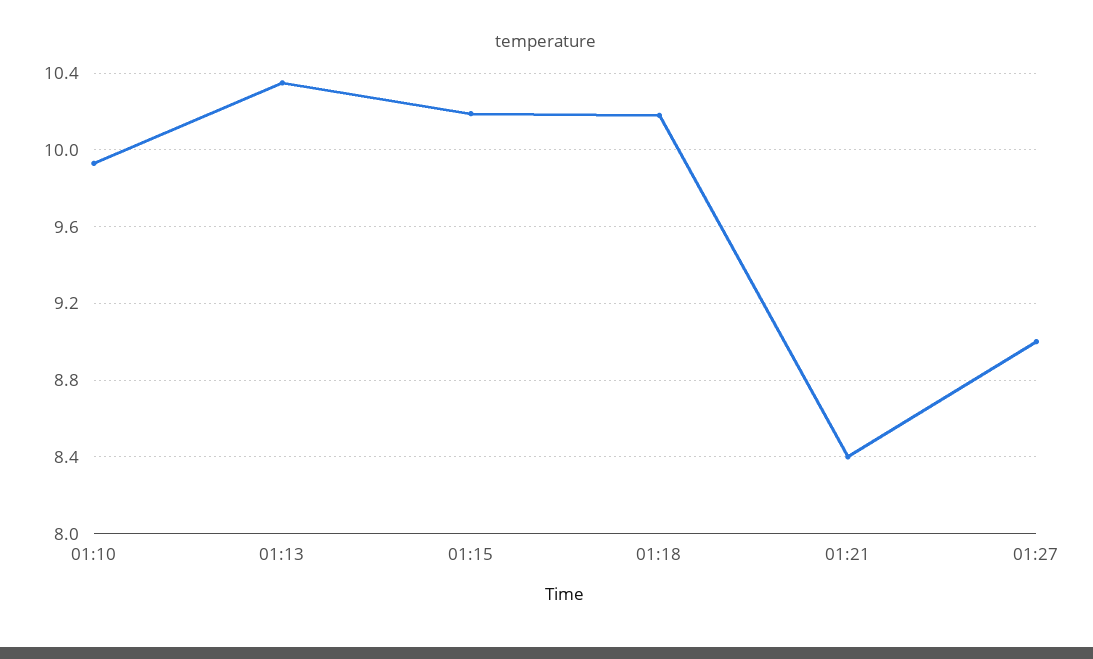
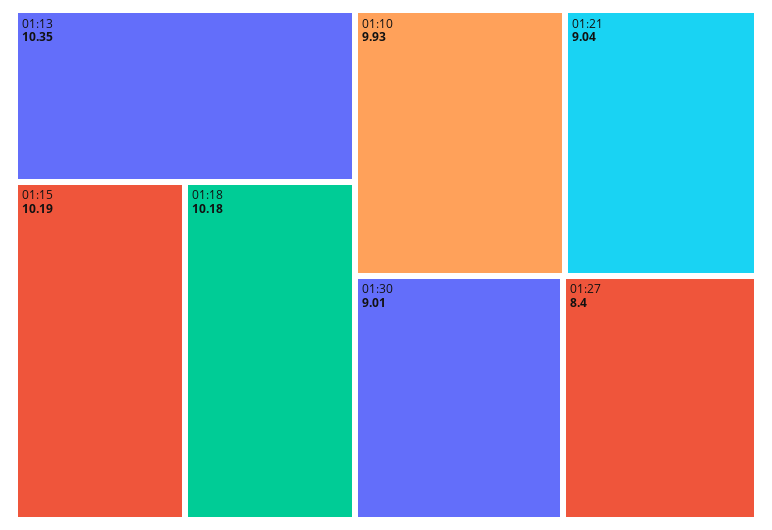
01:21: 8.4 -> 9.04
01:27: 9 -> 8.4
01:30: none -> 9.01

